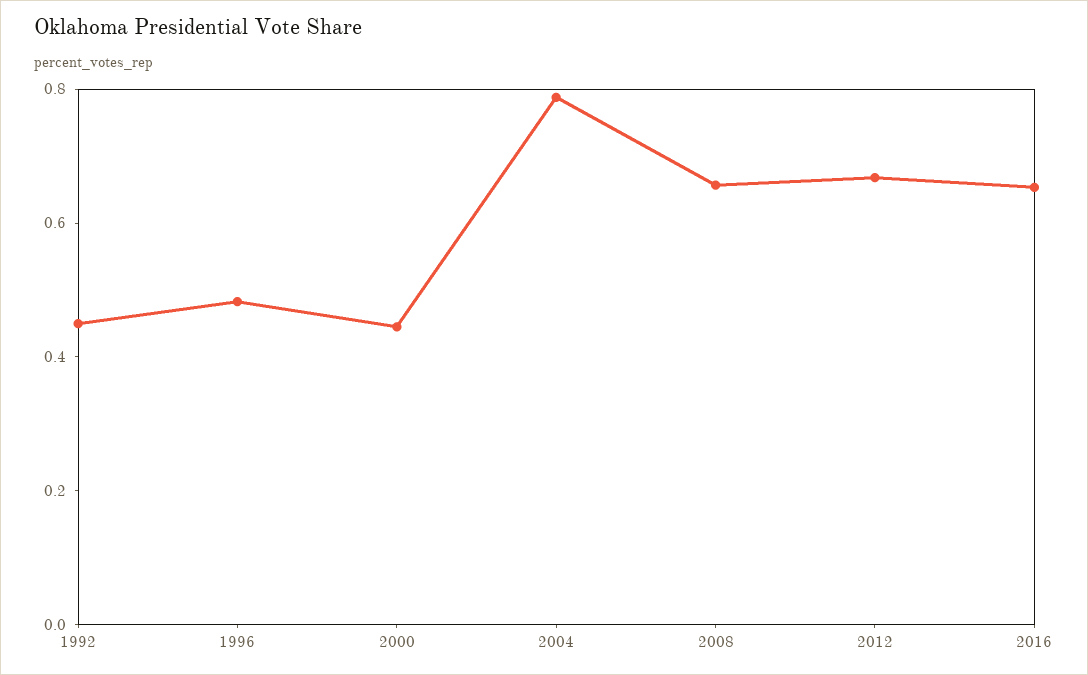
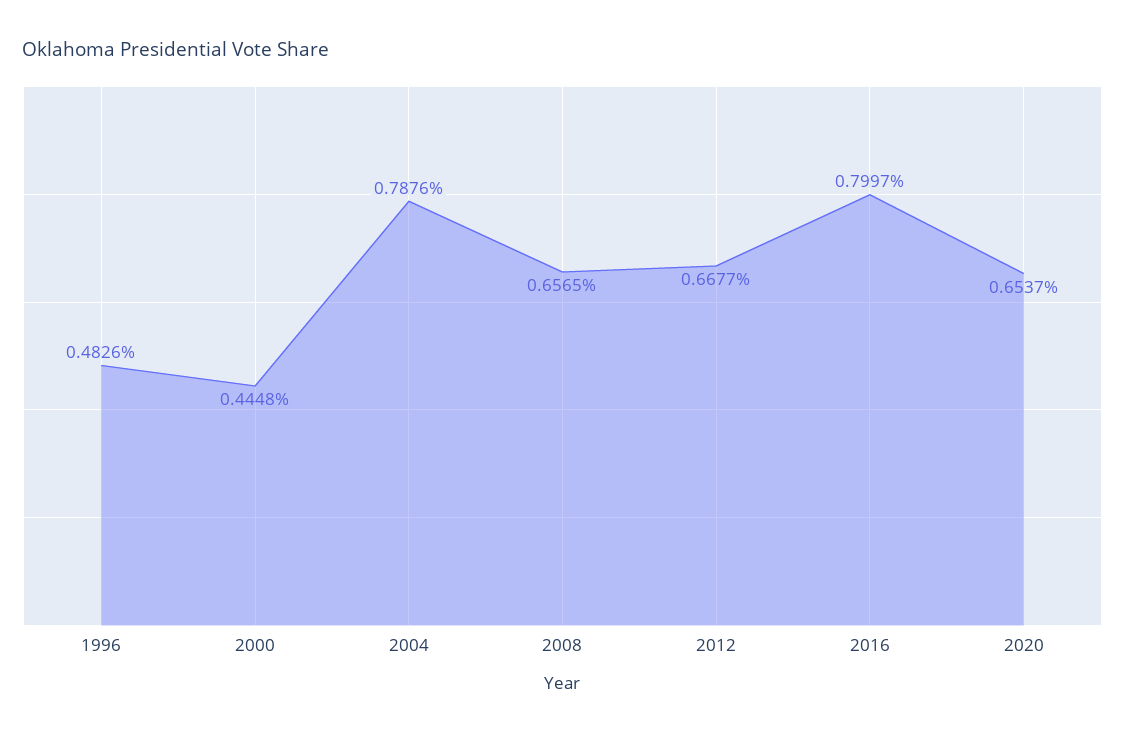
1992: 0.45 -> none
2016: 0.65 -> 0.7997
2020: none -> 0.6537

